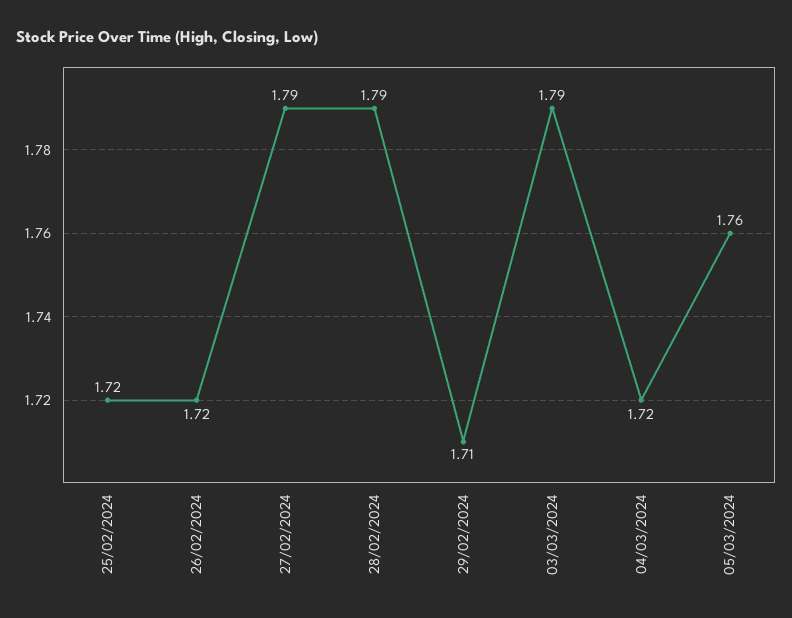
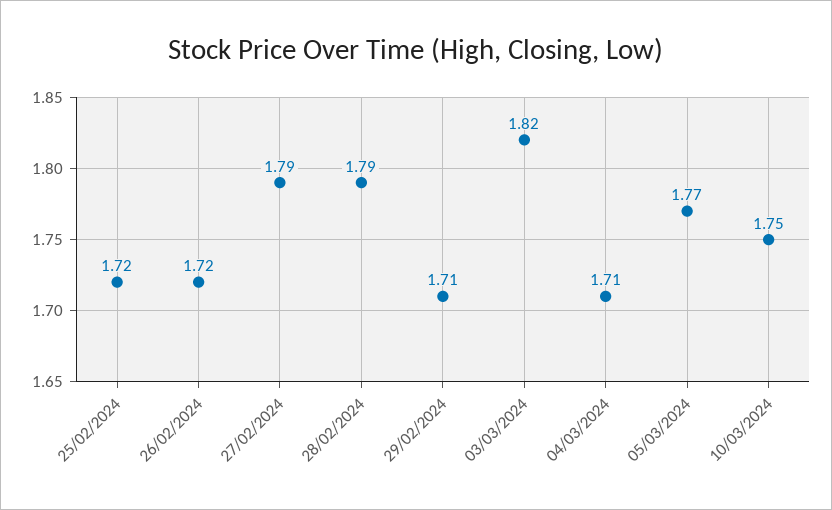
03/03/2024: 1.79 -> 1.82
04/03/2024: 1.72 -> 1.71
05/03/2024: 1.76 -> 1.77
10/03/2024: none -> 1.75

